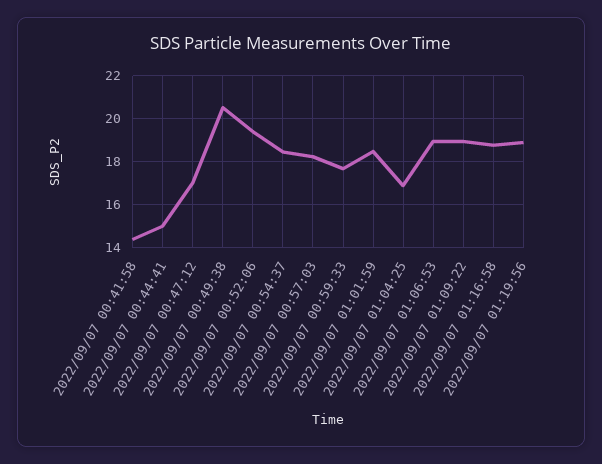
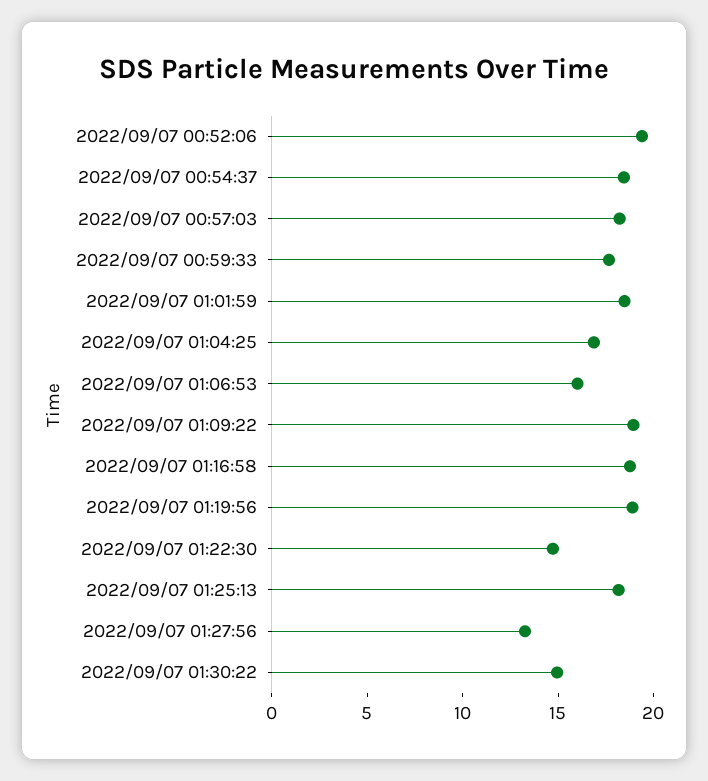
2022/09/07 00:41:58: 14.5 -> none
2022/09/07 00:44:41: 15 -> none
2022/09/07 00:47:12: 17 -> none
2022/09/07 00:49:38: 20.5 -> none
2022/09/07 01:06:53: 19 -> 16
2022/09/07 01:22:30: none -> 15
2022/09/07 01:25:13: none -> 18
2022/09/07 01:27:56: none -> 13
2022/09/07 01:30:22: none -> 15

